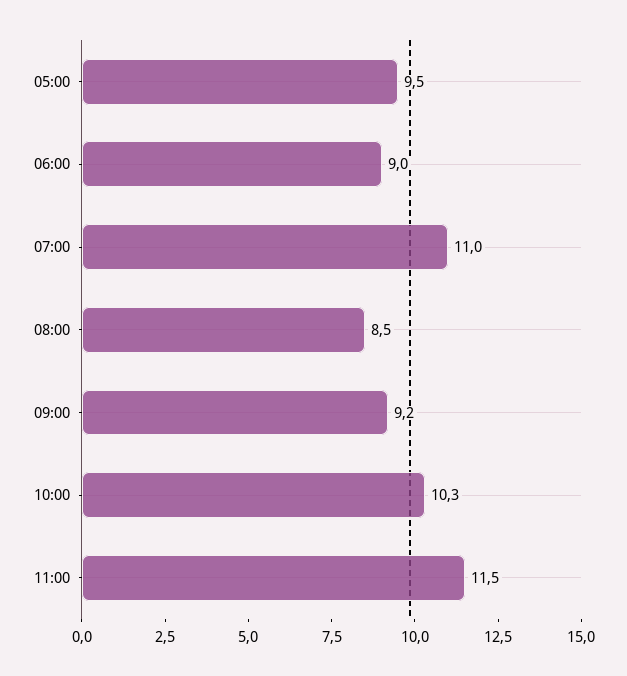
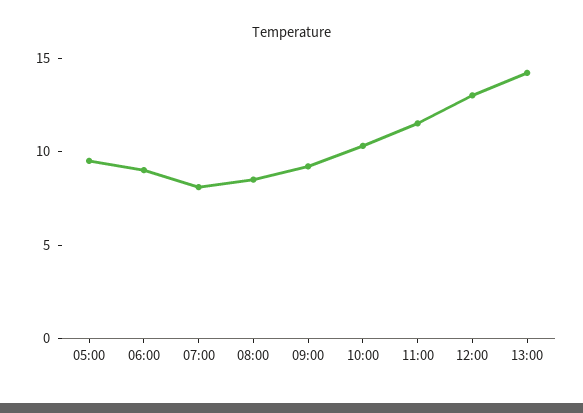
07:00: 11 -> 8
12:00: none -> 13
13:00: none -> 14

